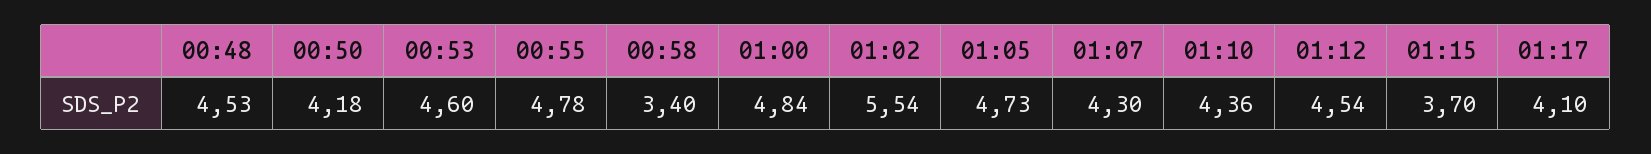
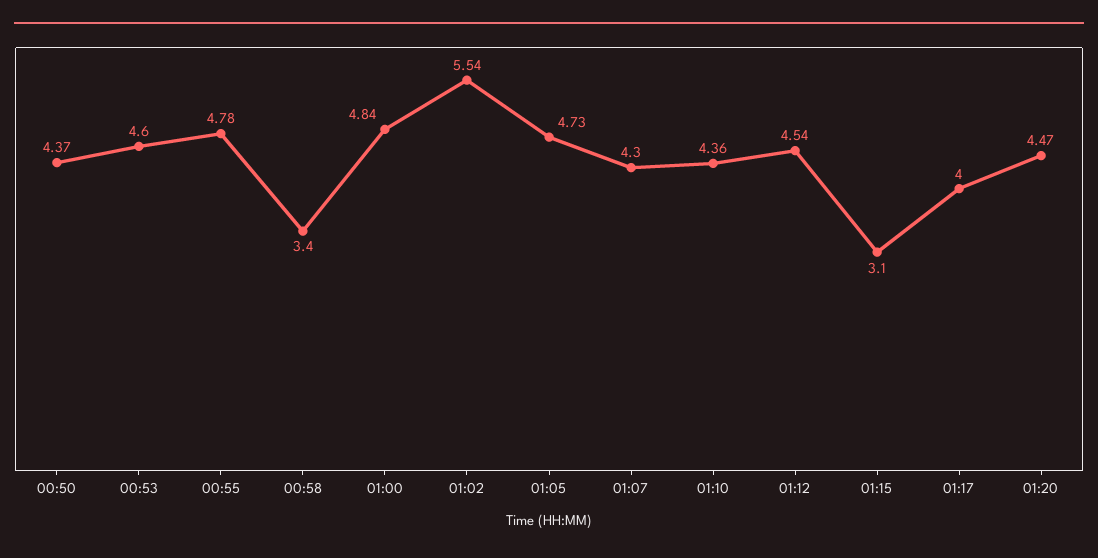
00:48: 4.53 -> none
00:50: 4.18 -> 4.37
01:15: 3.7 -> 3.1
01:17: 4.1 -> 4
01:20: none -> 4.47

